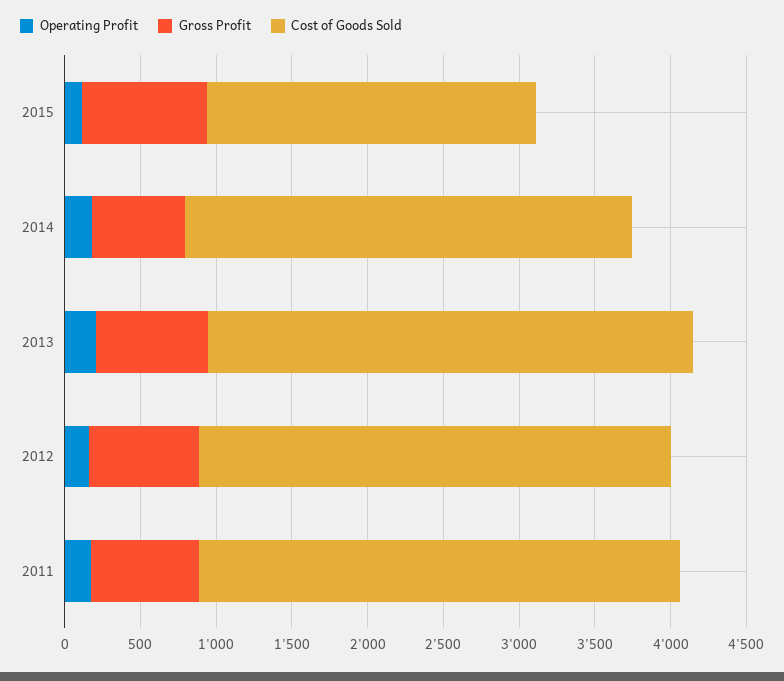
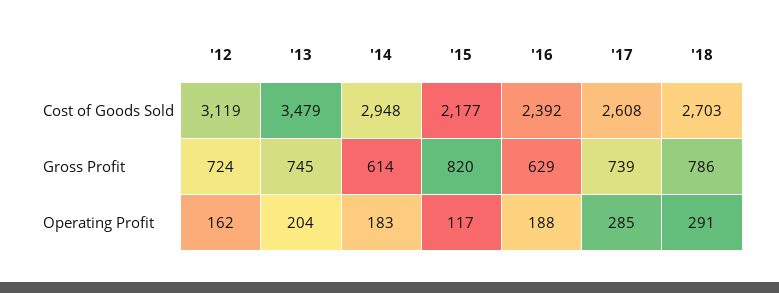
Cost of Goods Sold, 2013: 3200 -> 3479
Operating Profit, 2011: 200 -> none
Gross Profit, 2011: 700 -> none
Cost of Goods Sold, 2011: 3200 -> none
Cost of Goods Sold, '16: none -> 2392
Cost of Goods Sold, '17: none -> 2608
Cost of Goods Sold, '18: none -> 2703
Gross Profit, '16: none -> 629
Gross Profit, '17: none -> 739
Gross Profit, '18: none -> 786
Operating Profit, '16: none -> 188
Operating Profit, '17: none -> 285
Operating Profit, '18: none -> 291

